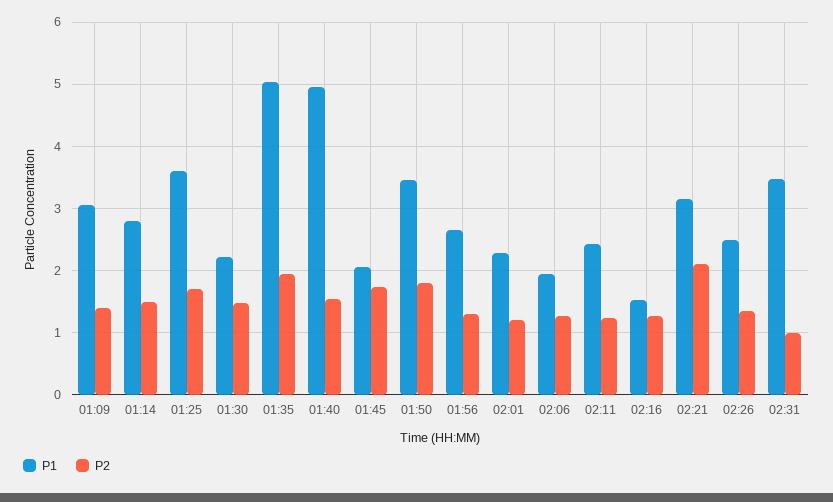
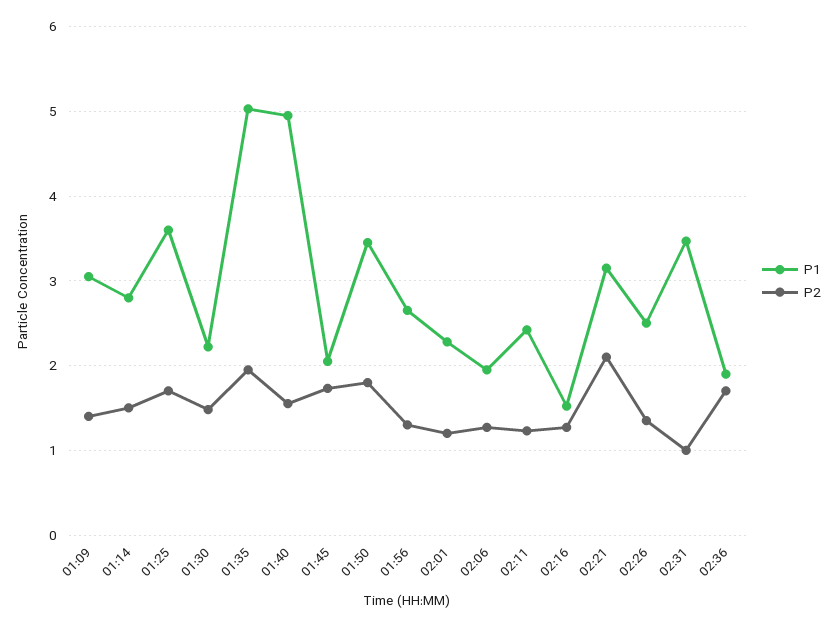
P1, 02:36: none -> 1.9
P2, 02:36: none -> 1.7

